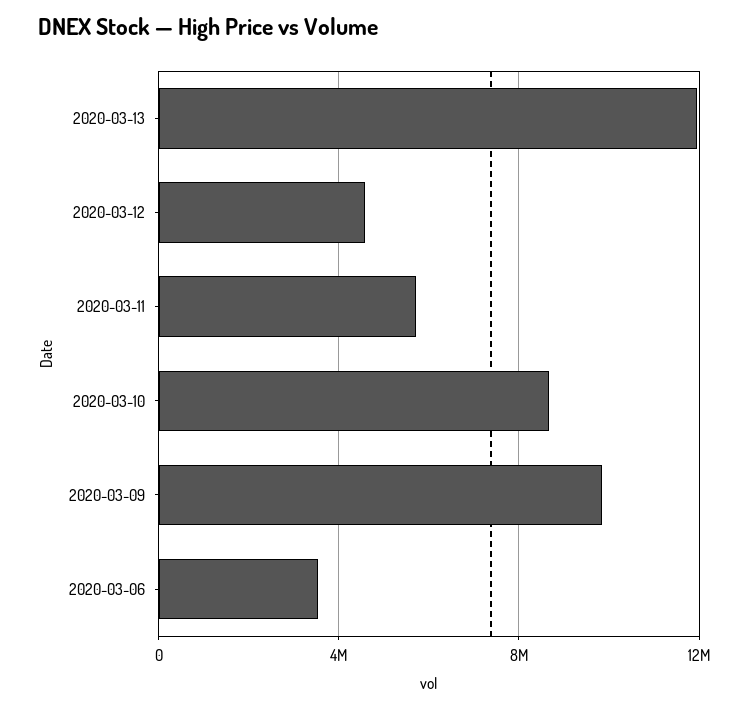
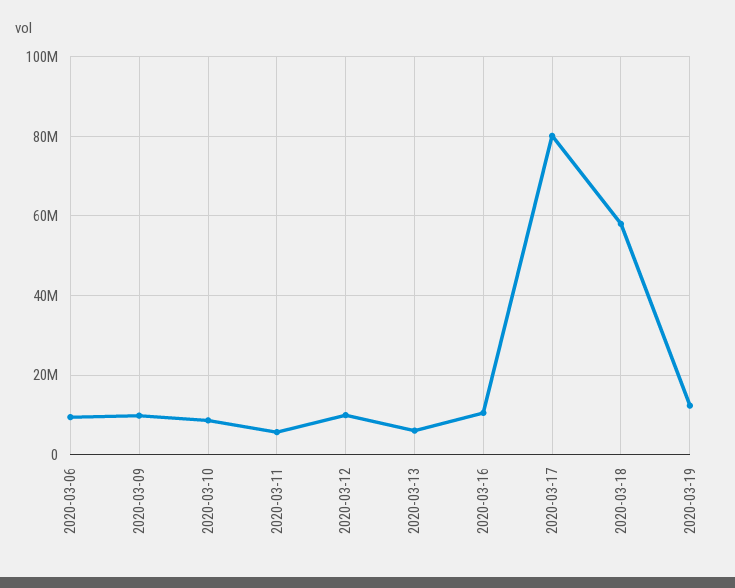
2020-03-13: 12000000 -> 6000000
2020-03-12: 4500000 -> 10000000
2020-03-06: 3500000 -> 10000000
2020-03-16: none -> 10000000
2020-03-17: none -> 80000000
2020-03-18: none -> 58000000
2020-03-19: none -> 12000000

